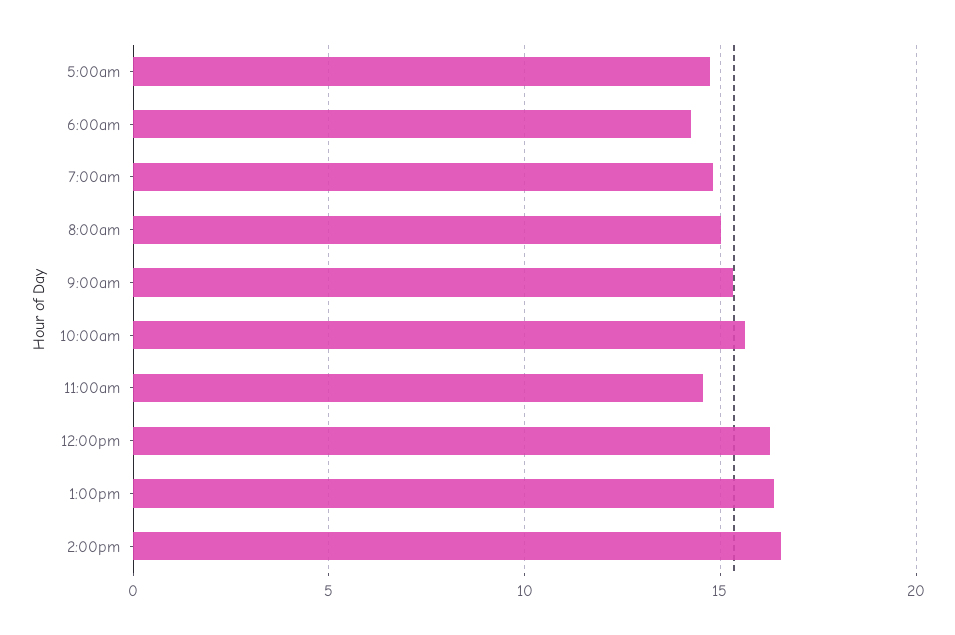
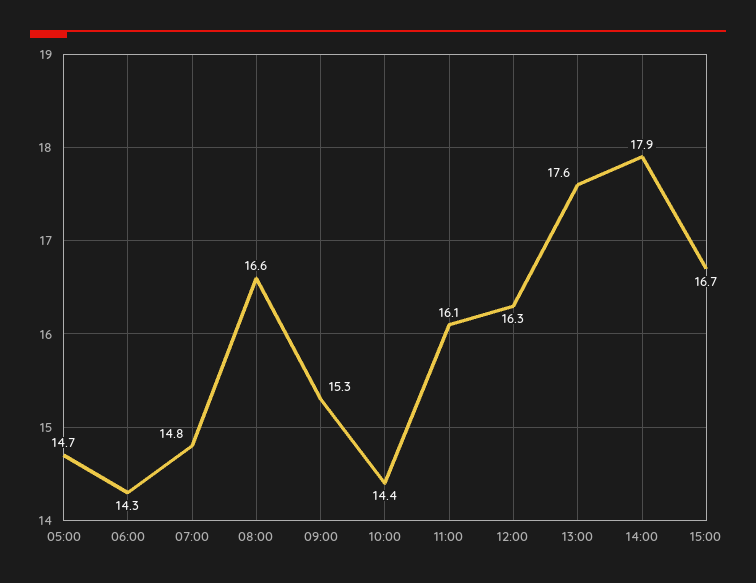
8:00am: 15 -> 16.6
10:00am: 15.5 -> 14.4
11:00am: 14.5 -> 16.1
1:00pm: 16.5 -> 17.6
2:00pm: 16.5 -> 17.9
15:00: none -> 16.7

